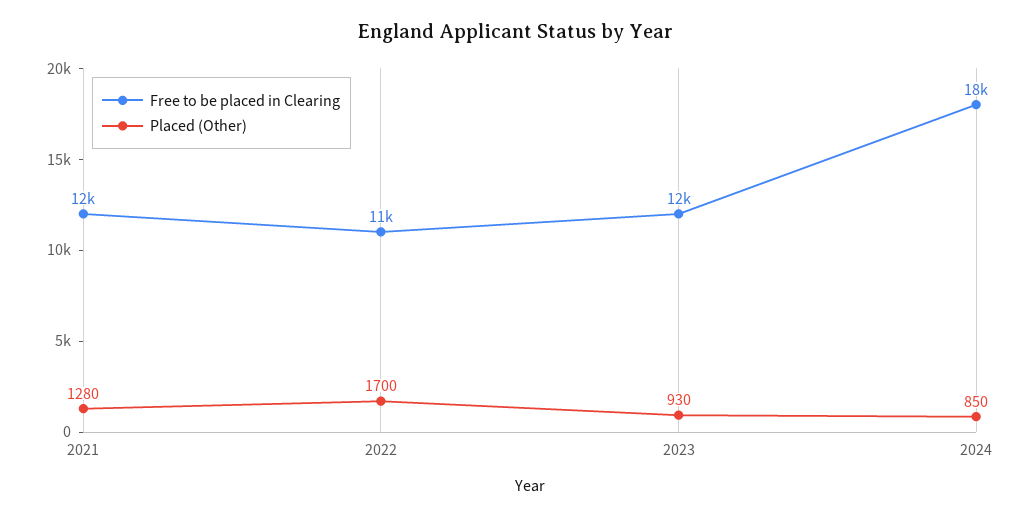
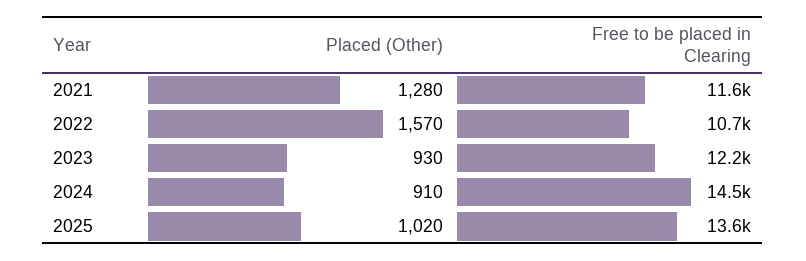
Placed (Other), 2022: 1700 -> 1570
Free to be placed in Clearing, 2024: 18000 -> 14500
Placed (Other), 2024: 850 -> 910
Placed (Other), 2025: none -> 1020
Free to be placed in Clearing, 2025: none -> 13600

